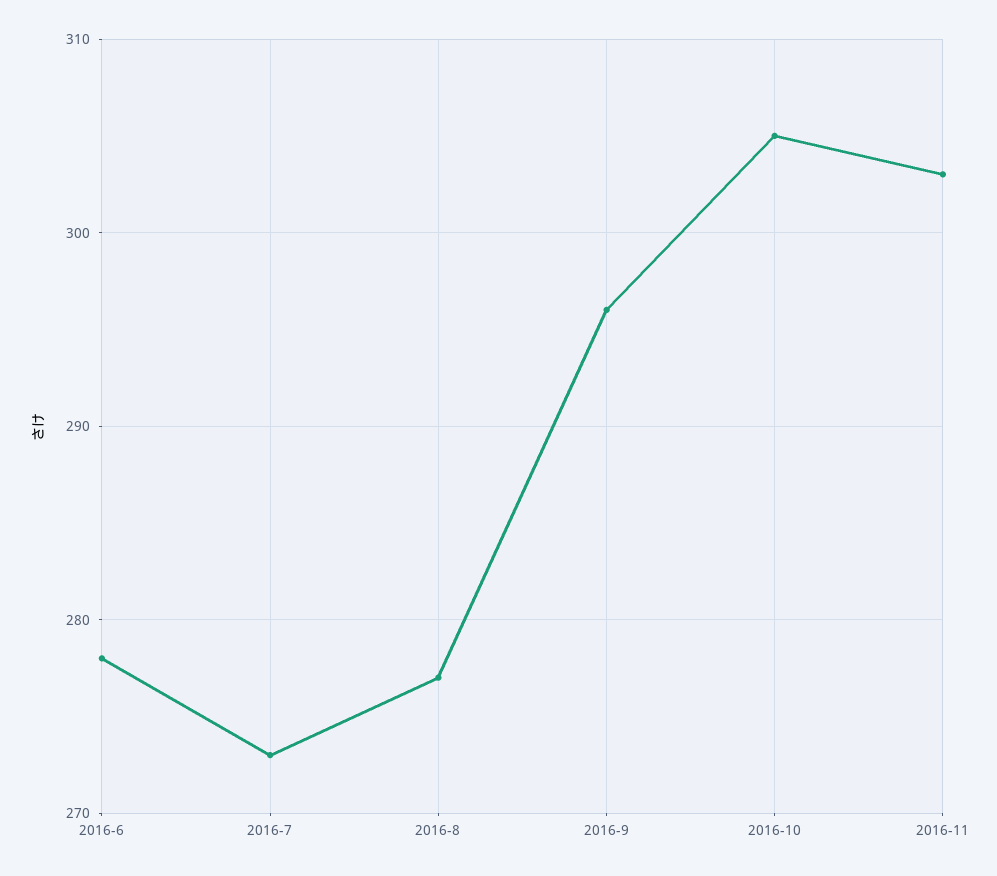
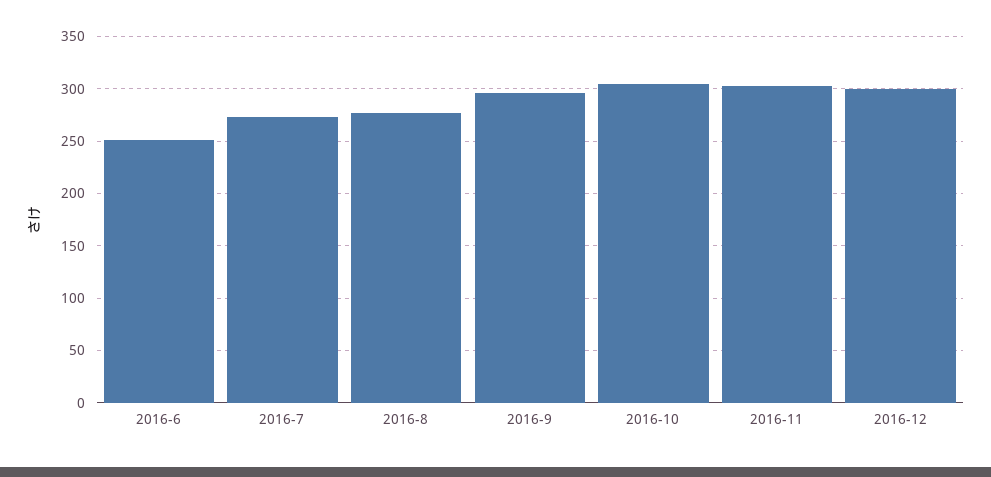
2016-6: 278 -> 250
2016-12: none -> 300

